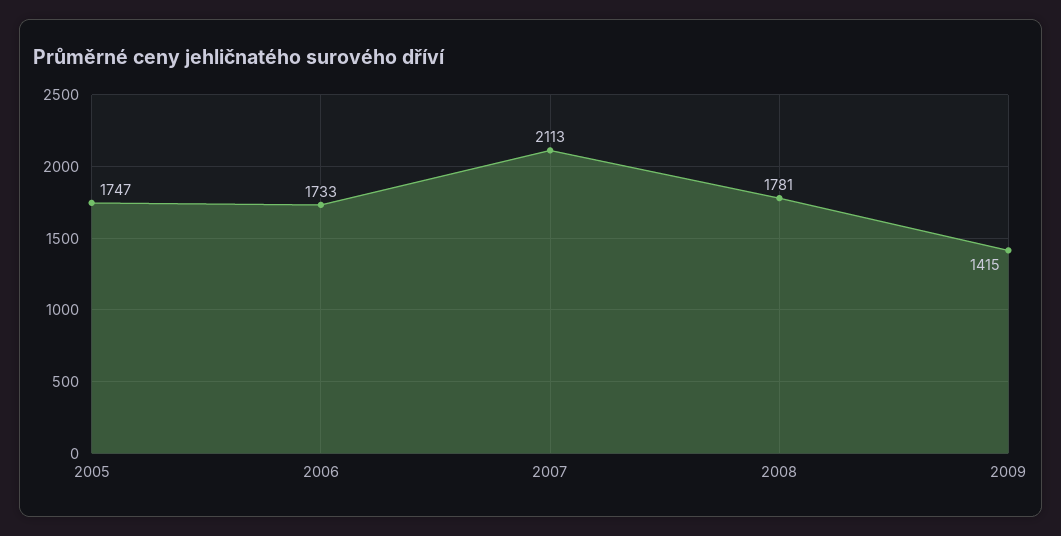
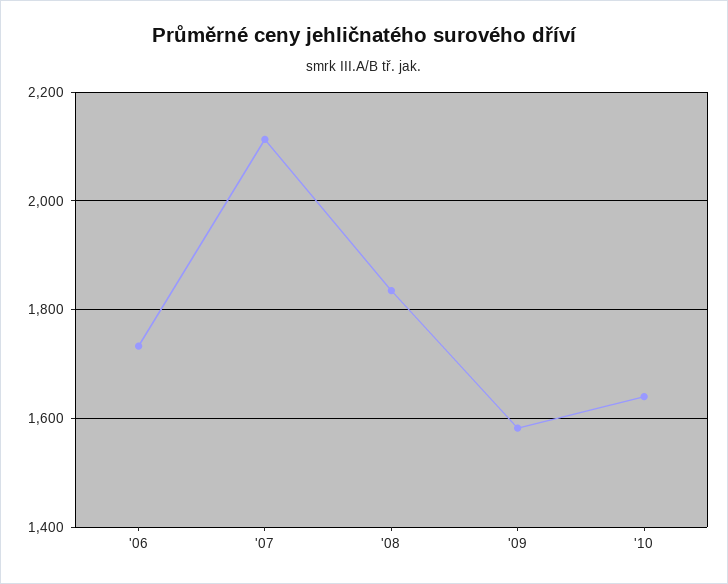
2005: 1747 -> none
2008: 1781 -> 1840
2009: 1415 -> 1580
'10: none -> 1640

